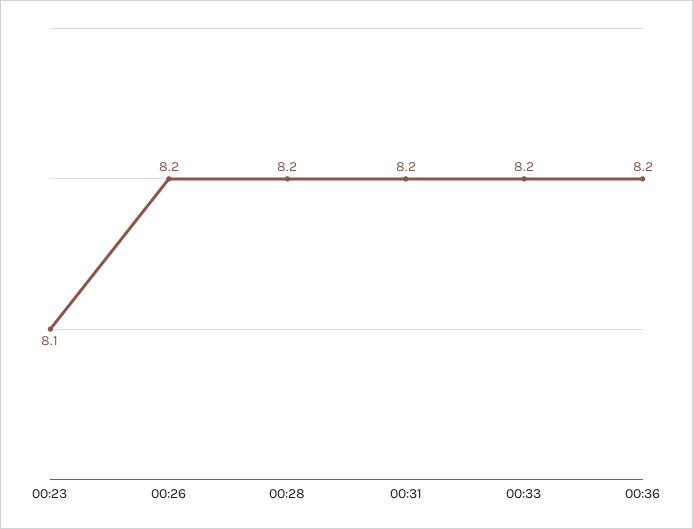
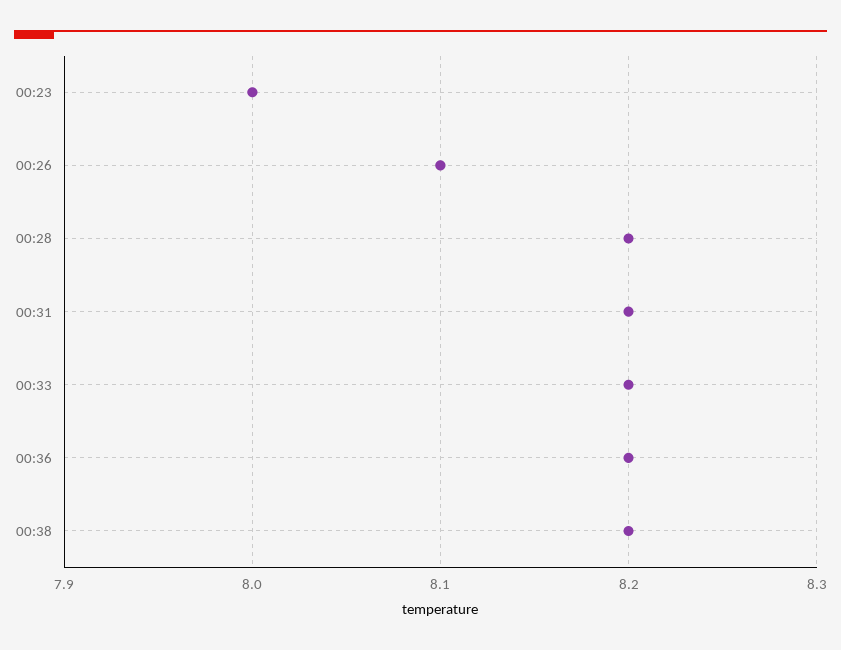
00:23: 8.1 -> 8
00:26: 8.2 -> 8.1
00:38: none -> 8.2

